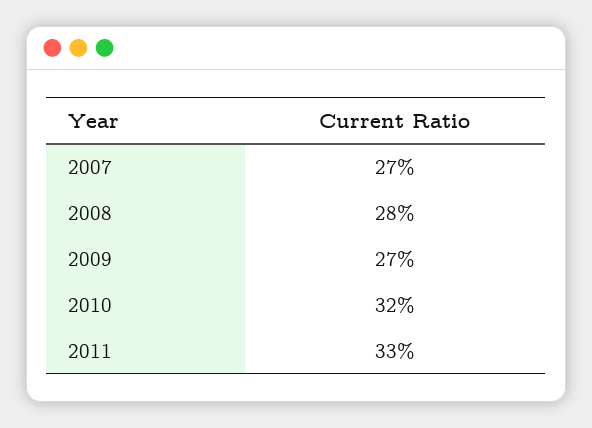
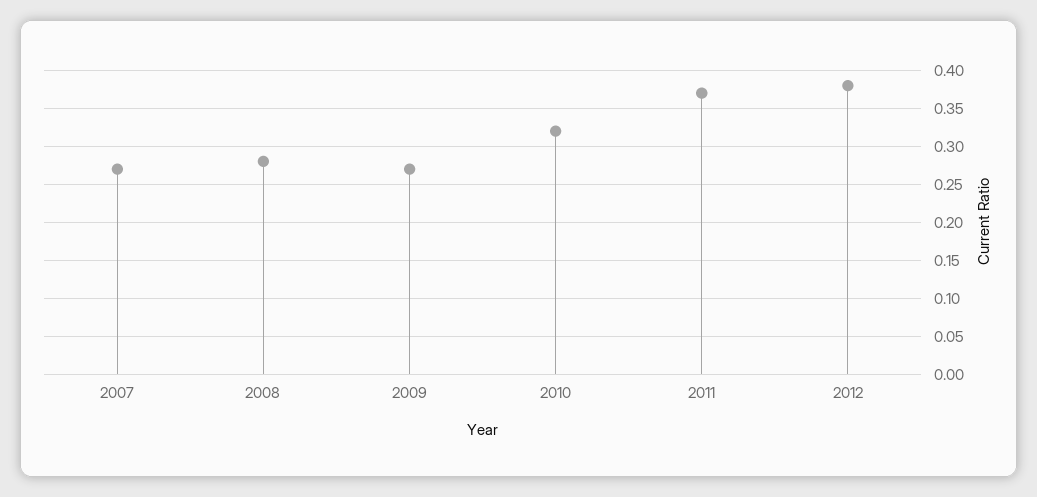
2011: 0.33 -> 0.37
2012: none -> 0.38

